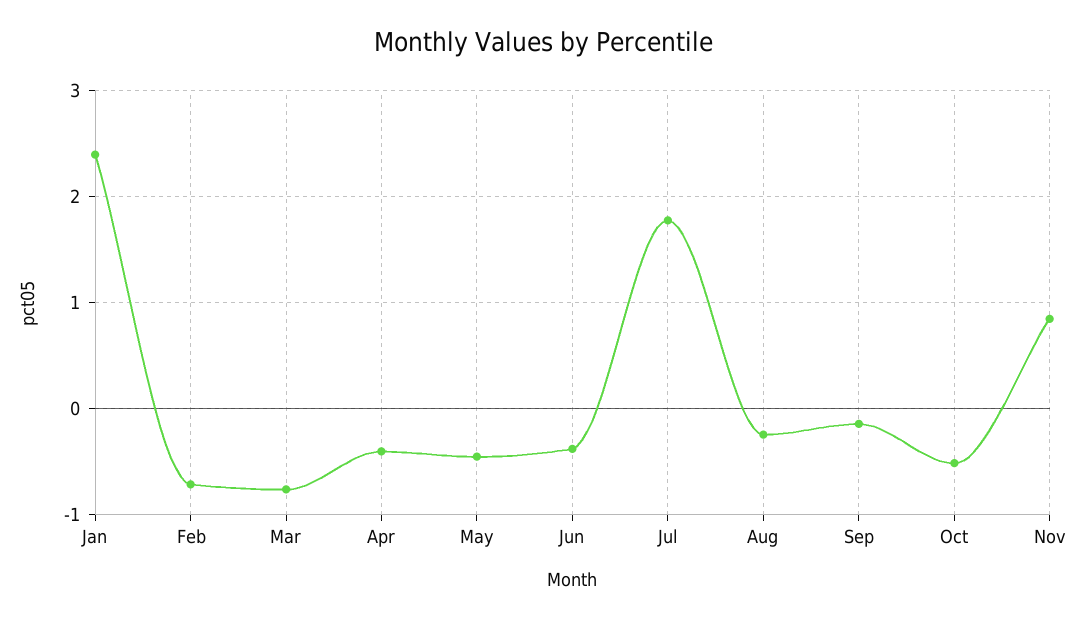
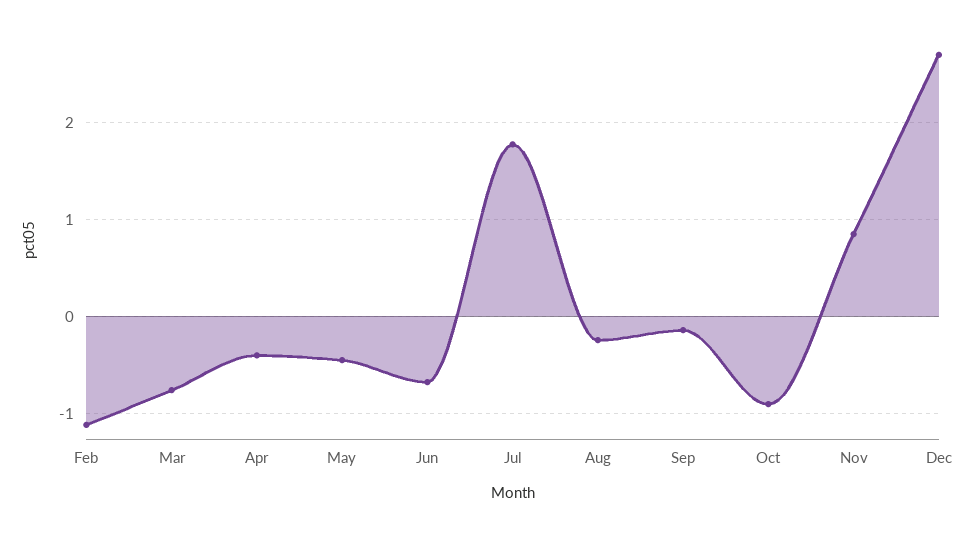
Jan: 2.4 -> none
Feb: -0.7 -> -1.1
Jun: -0.4 -> -0.7
Oct: -0.5 -> -0.9
Dec: none -> 2.7

